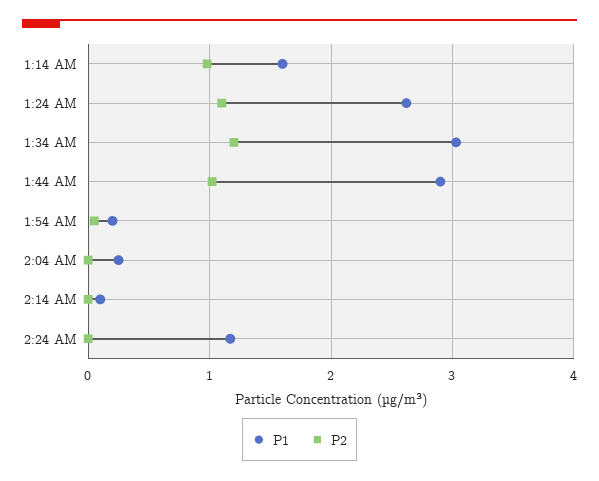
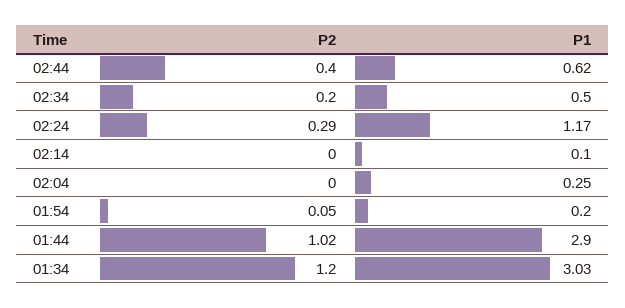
P1, 1:14 AM: 1.6 -> none
P2, 1:14 AM: 1 -> none
P1, 1:24 AM: 2.6 -> none
P2, 1:24 AM: 1.1 -> none
P2, 2:24 AM: 0 -> 0.29
P2, 02:44: none -> 0.4
P1, 02:44: none -> 0.62
P2, 02:34: none -> 0.2
P1, 02:34: none -> 0.5

